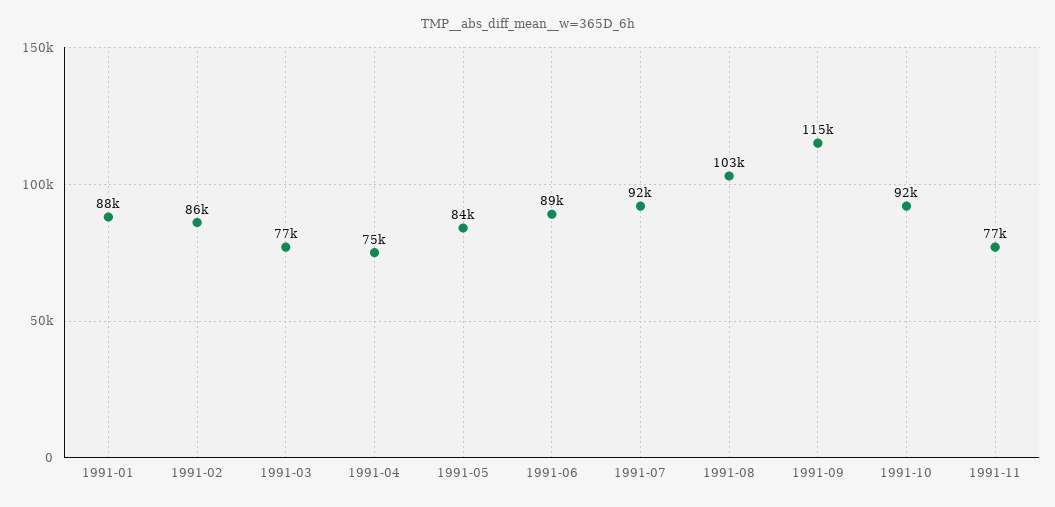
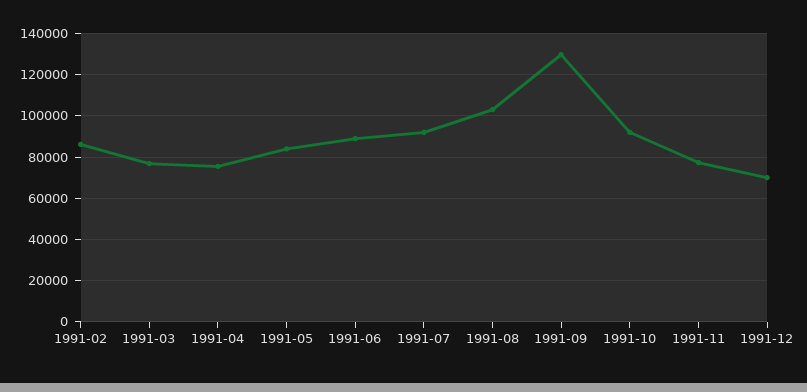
1991-01: 88000 -> none
1991-09: 115000 -> 130000
1991-12: none -> 70000

